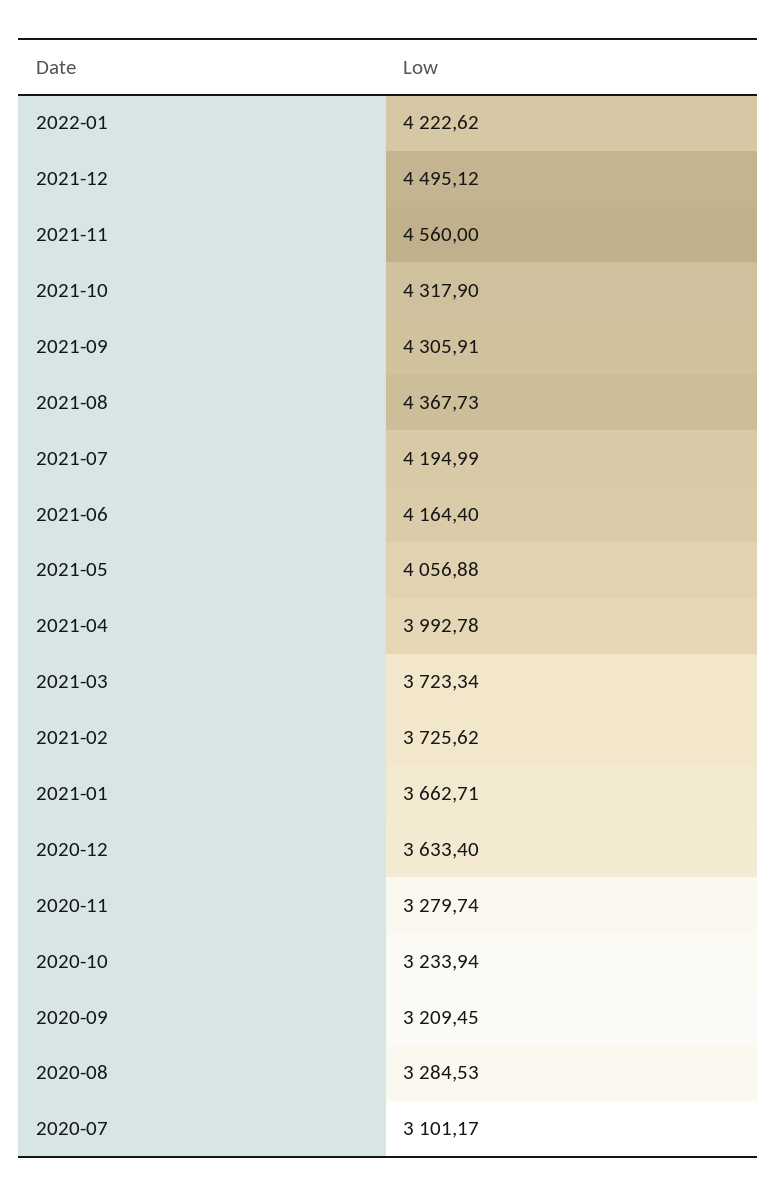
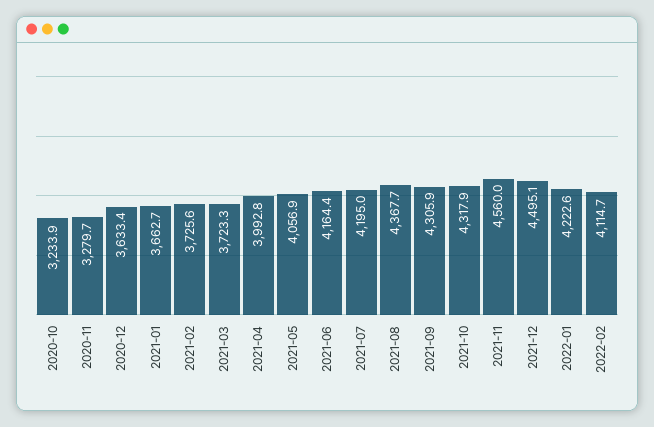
2020-09: 3209.45 -> none
2020-08: 3284.53 -> none
2020-07: 3101.17 -> none
2022-02: none -> 4114.7

